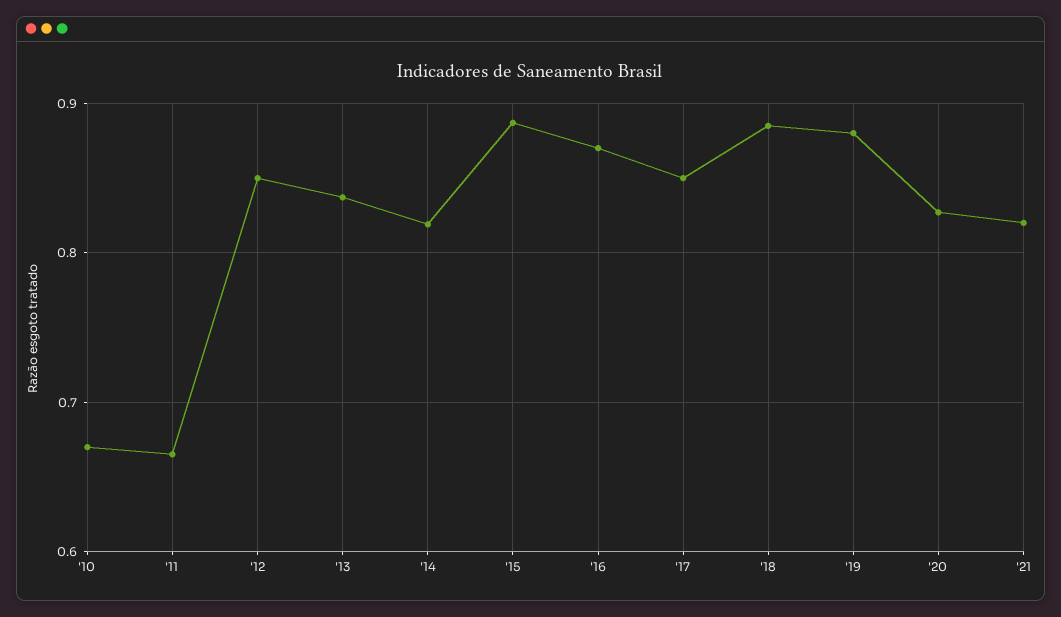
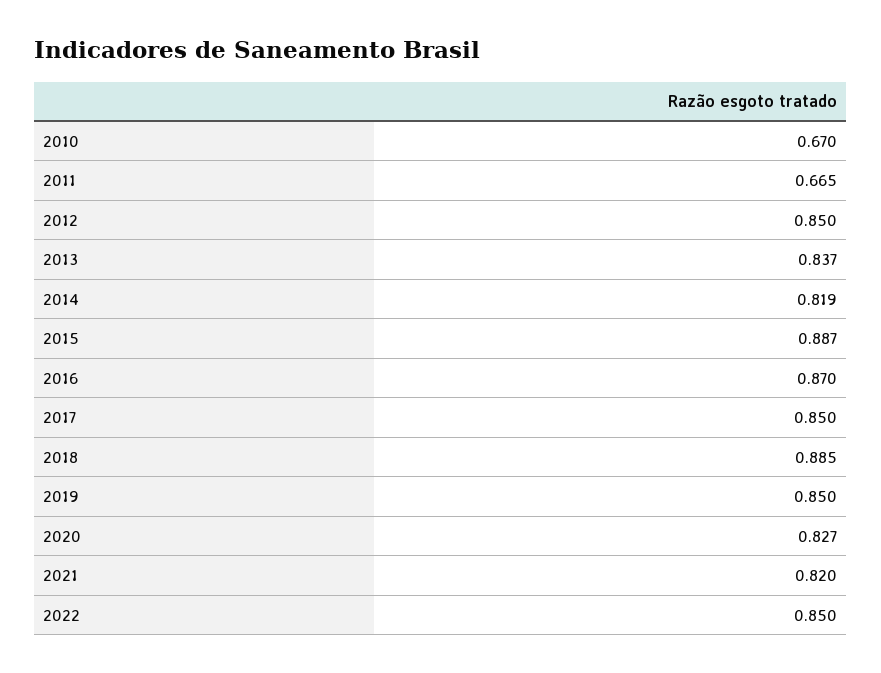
'19: 0.88 -> 0.85
2022: none -> 0.85

